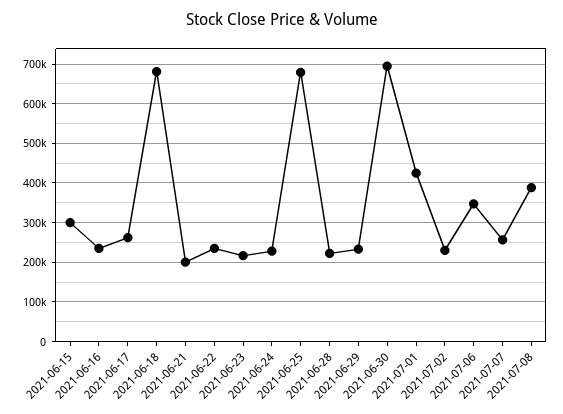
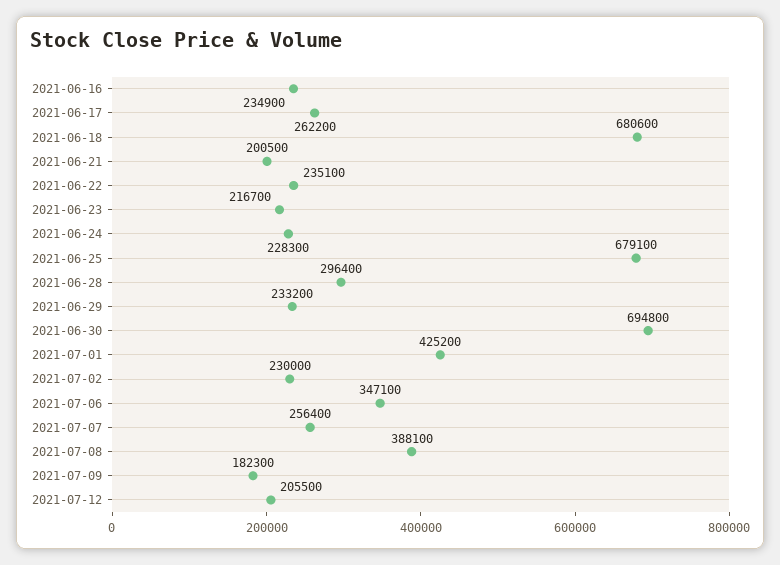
2021-06-15: 300000 -> none
2021-06-28: 220000 -> 296400
2021-07-09: none -> 182300
2021-07-12: none -> 205500

